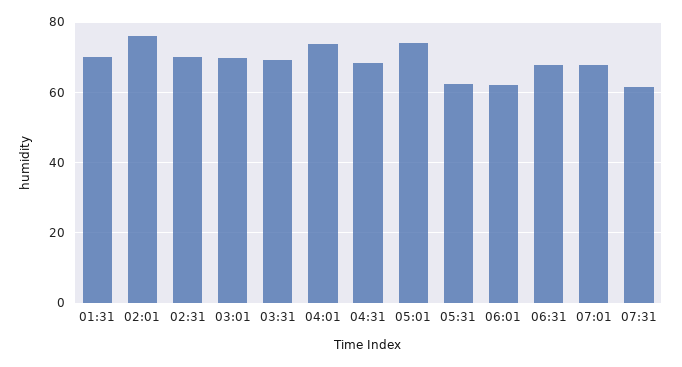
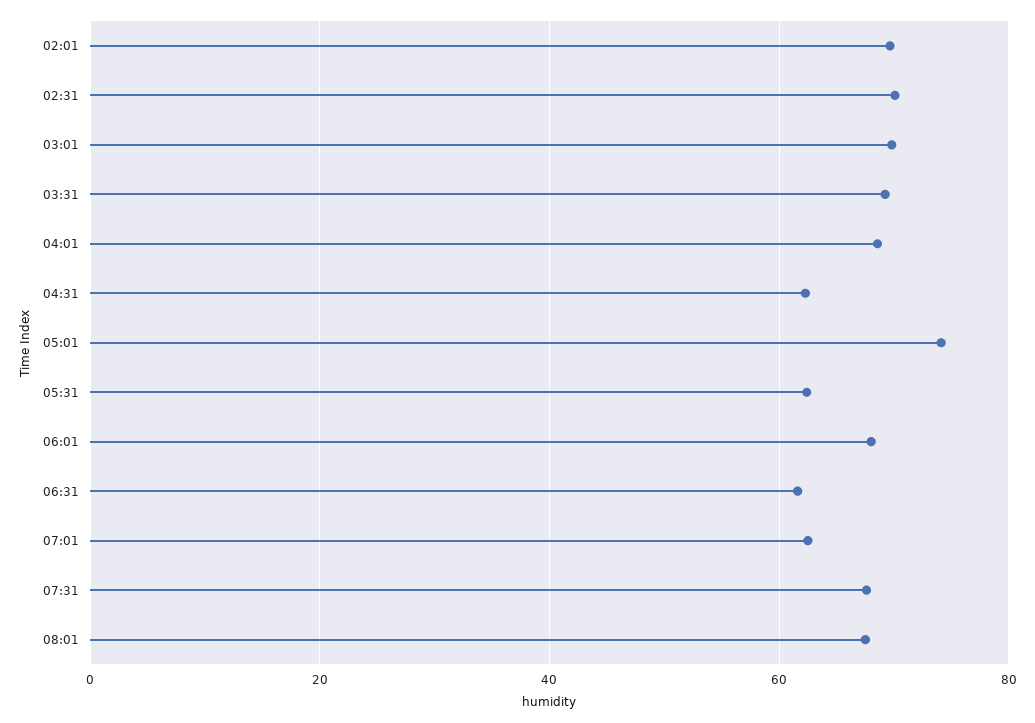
01:31: 70 -> none
02:01: 76 -> 70
04:01: 74 -> 68
04:31: 68 -> 62
06:01: 62 -> 68
06:31: 68 -> 62
07:01: 68 -> 62
07:31: 62 -> 68
08:01: none -> 68

